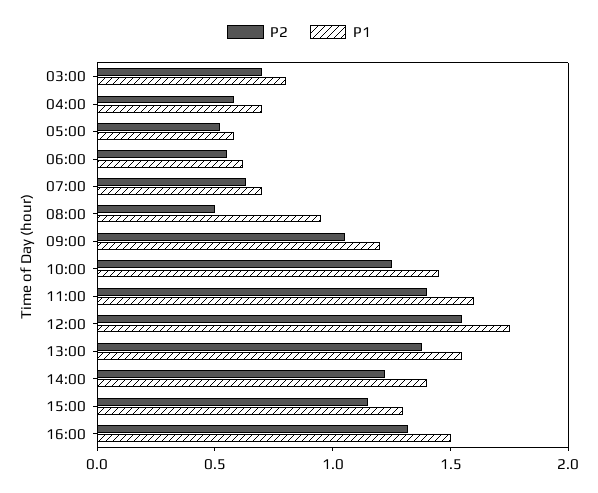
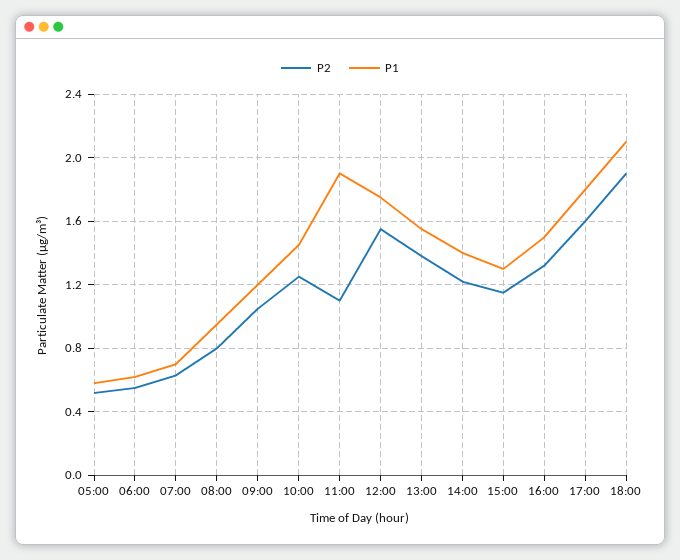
P2, 03:00: 0.7 -> none
P1, 03:00: 0.8 -> none
P2, 04:00: 0.6 -> none
P1, 04:00: 0.7 -> none
P2, 08:00: 0.5 -> 0.8
P2, 11:00: 1.4 -> 1.1
P1, 11:00: 1.6 -> 1.9
P2, 17:00: none -> 1.6
P1, 17:00: none -> 1.8
P2, 18:00: none -> 1.9
P1, 18:00: none -> 2.1

